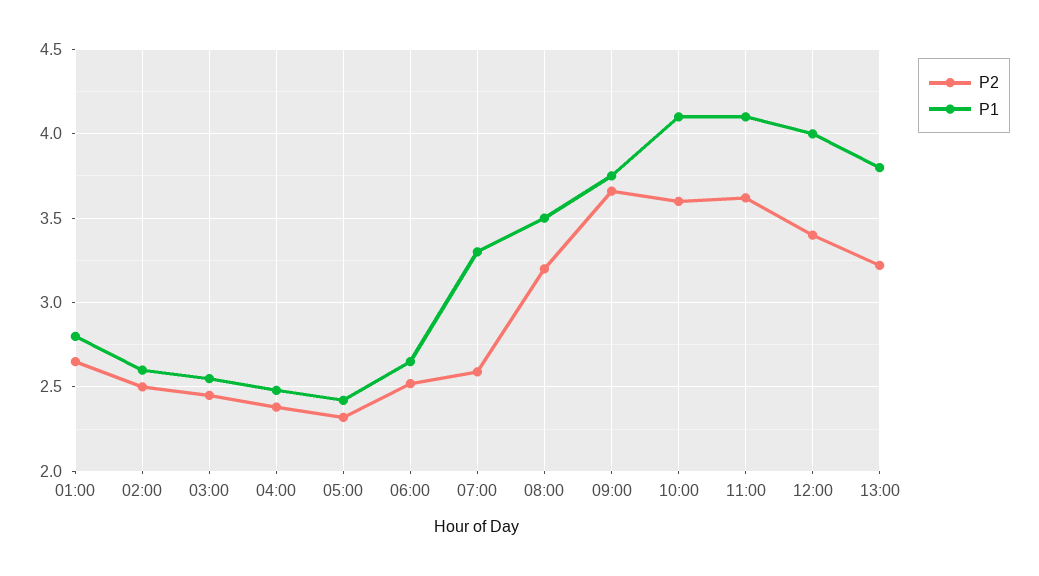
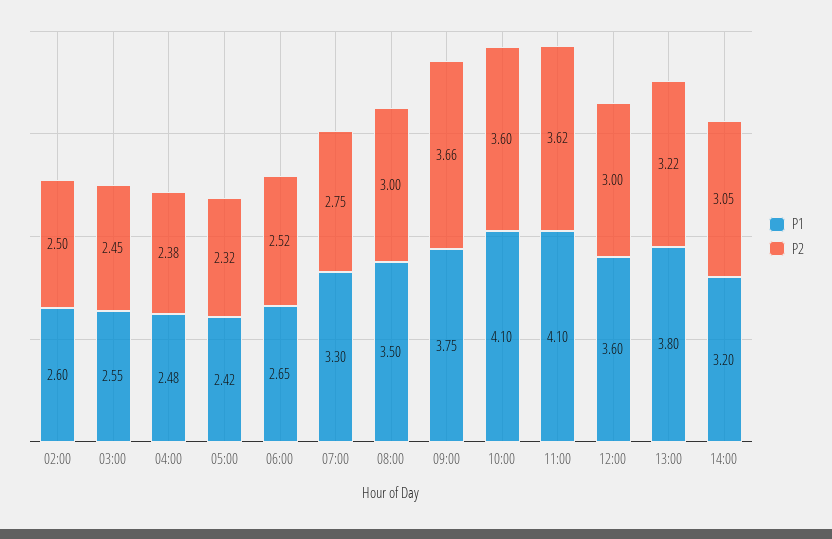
P2, 01:00: 2.65 -> none
P1, 01:00: 2.8 -> none
P2, 07:00: 2.6 -> 2.75
P2, 08:00: 3.2 -> 3
P2, 12:00: 3.4 -> 3
P1, 12:00: 4 -> 3.6
P1, 14:00: none -> 3.2
P2, 14:00: none -> 3.05

